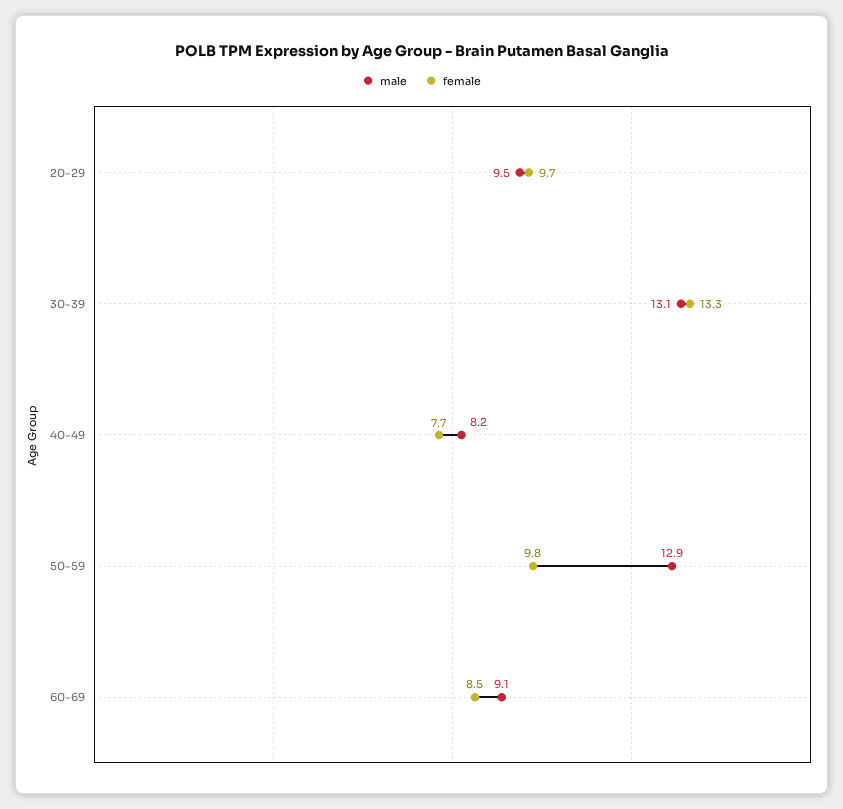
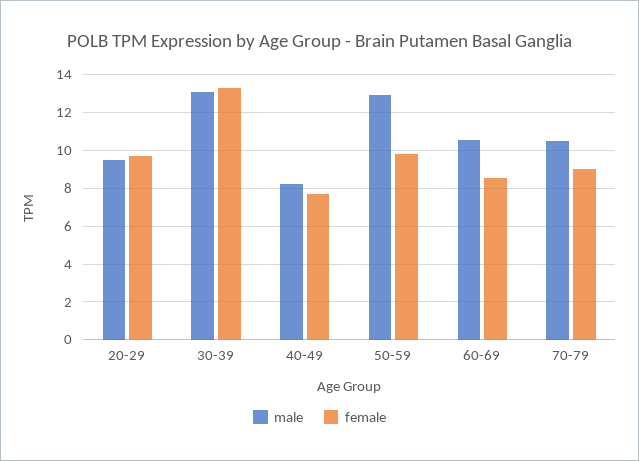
male, 60-69: 9.1 -> 10.5
male, 70-79: none -> 10.5
female, 70-79: none -> 9

